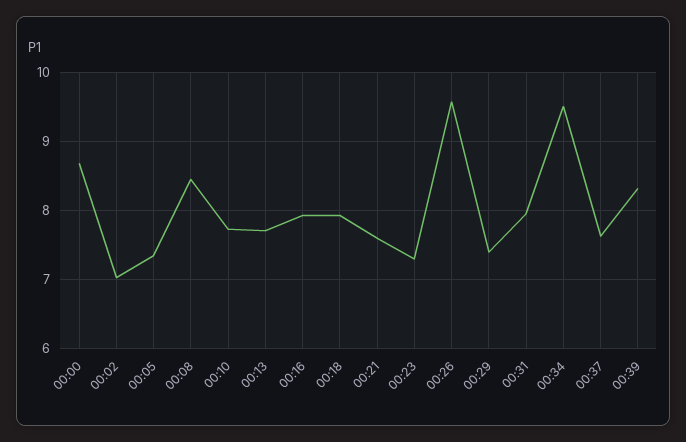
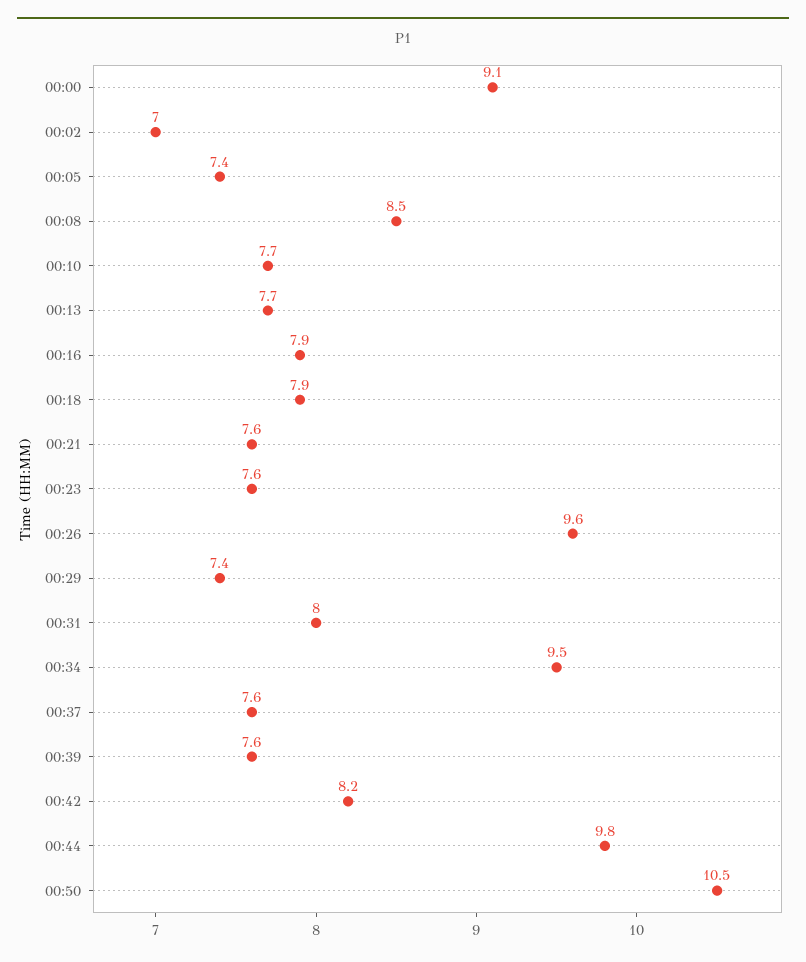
00:00: 8.7 -> 9.1
00:23: 7.3 -> 7.6
00:39: 8.3 -> 7.6
00:42: none -> 8.2
00:44: none -> 9.8
00:50: none -> 10.5

